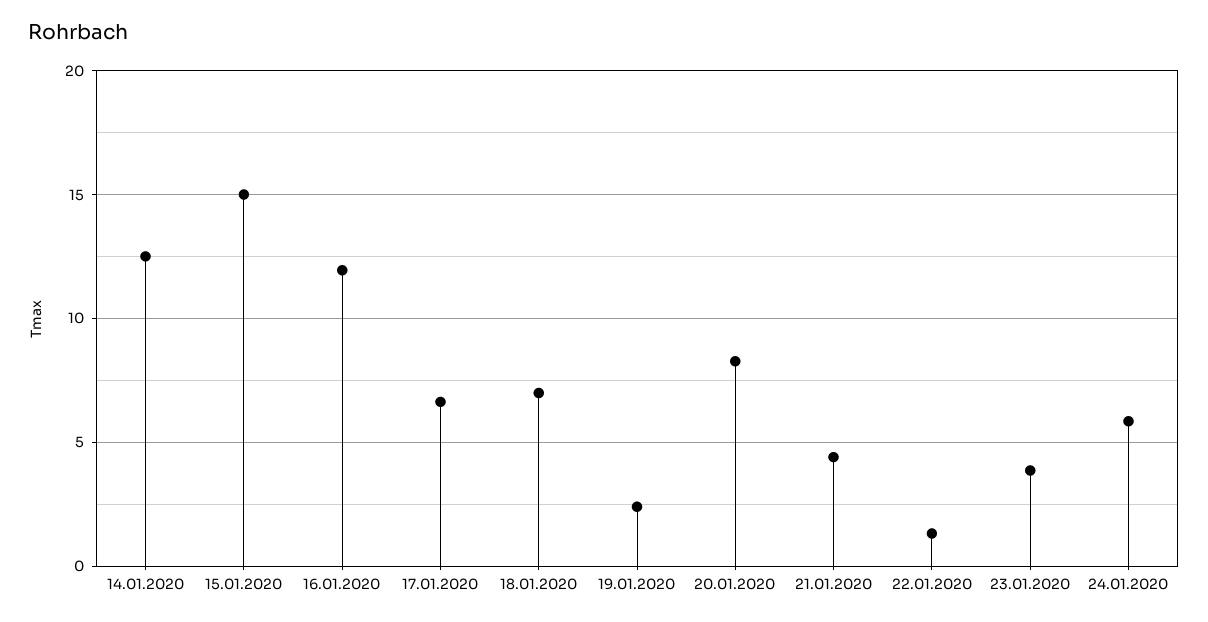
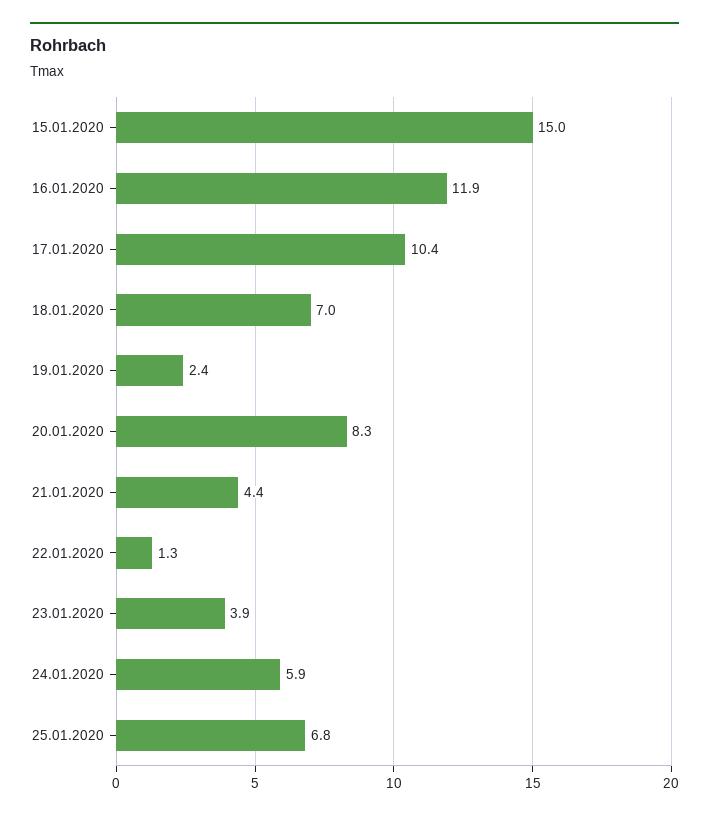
14.01.2020: 12.5 -> none
17.01.2020: 6.5 -> 10.4
25.01.2020: none -> 6.8

